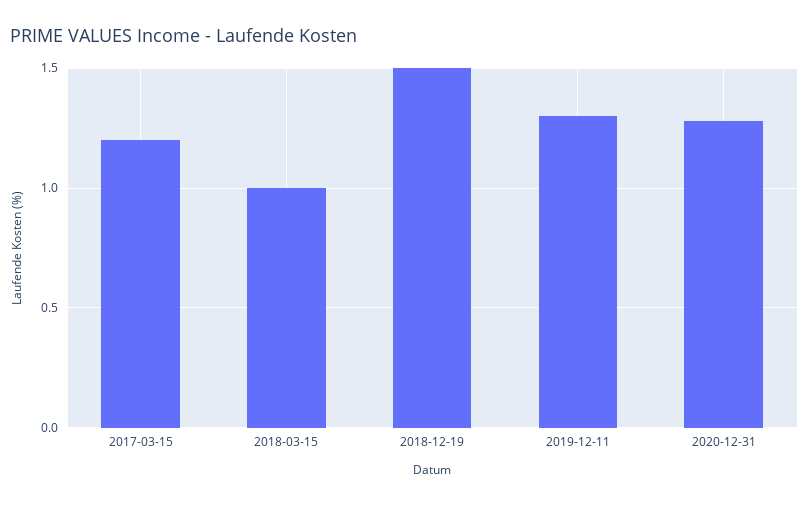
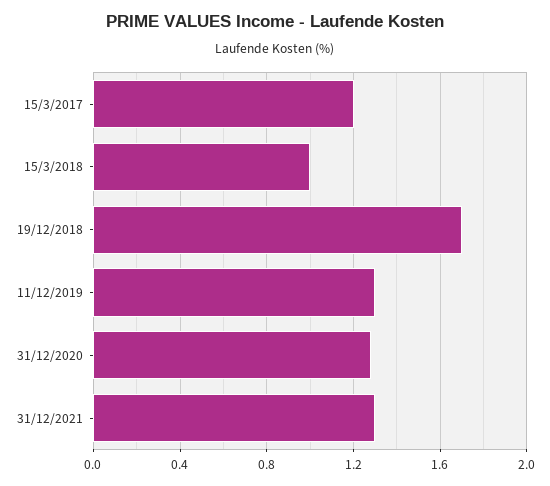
2018-12-19: 1.5 -> 1.7
31/12/2021: none -> 1.3

